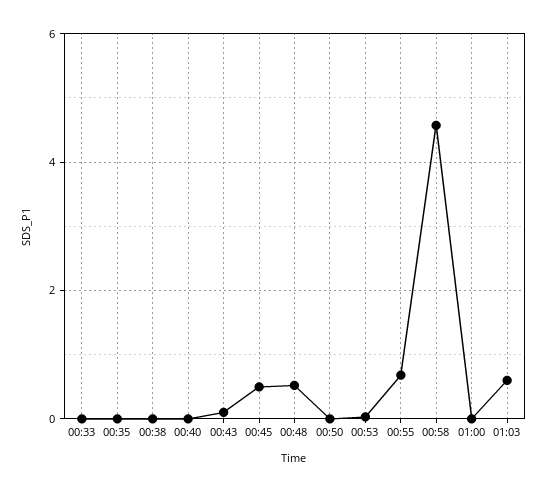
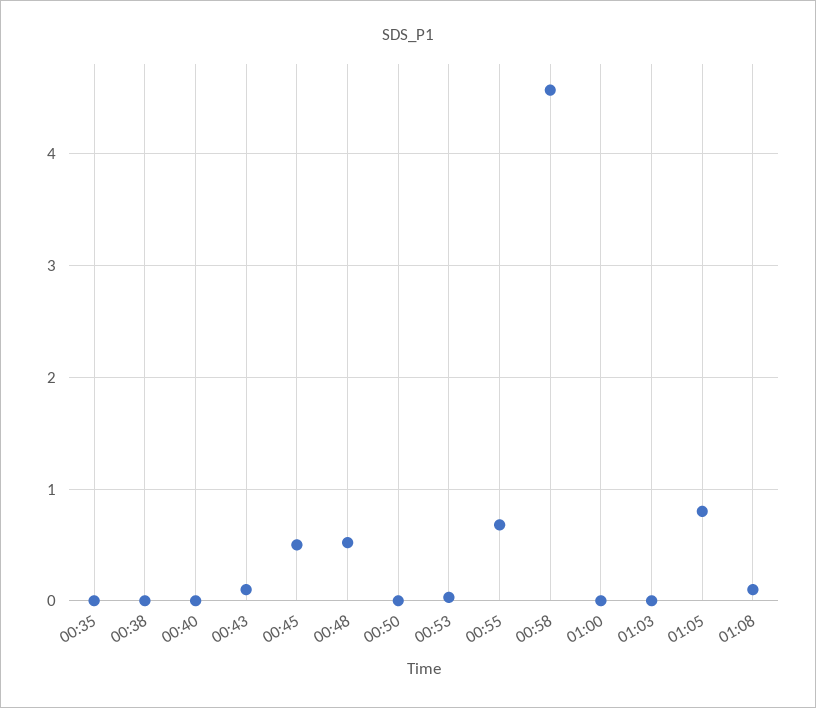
00:33: 0 -> none
01:03: 0.6 -> 0
01:05: none -> 0.8
01:08: none -> 0.1

